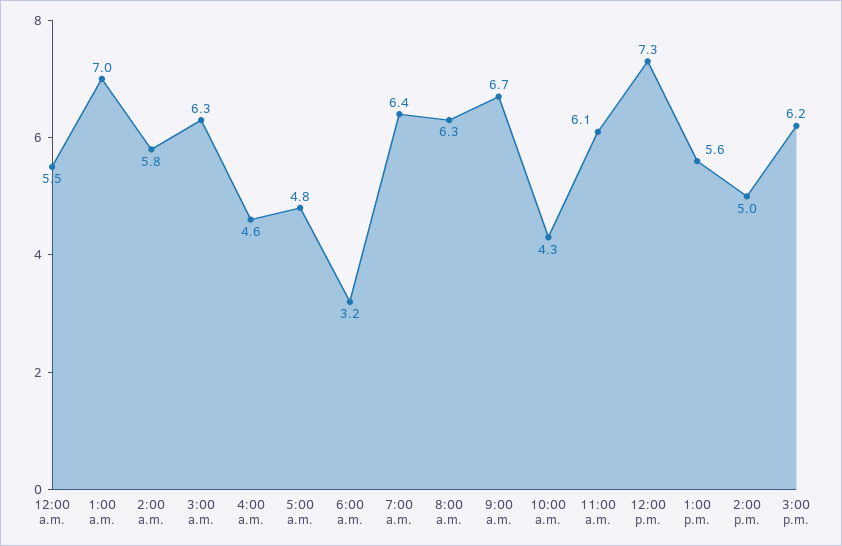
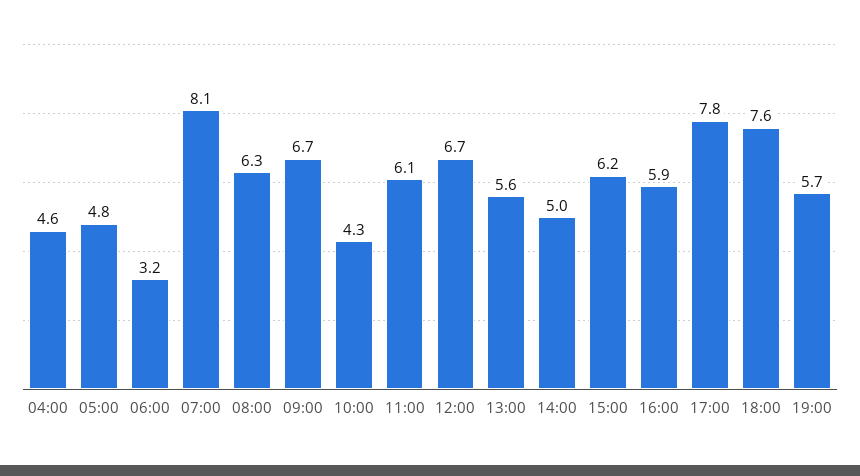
12:00 a.m.: 5.5 -> none
1:00 a.m.: 7 -> none
2:00 a.m.: 5.8 -> none
3:00 a.m.: 6.3 -> none
7:00 a.m.: 6.4 -> 8.1
12:00 p.m.: 7.3 -> 6.7
16:00: none -> 5.9
17:00: none -> 7.8
18:00: none -> 7.6
19:00: none -> 5.7

